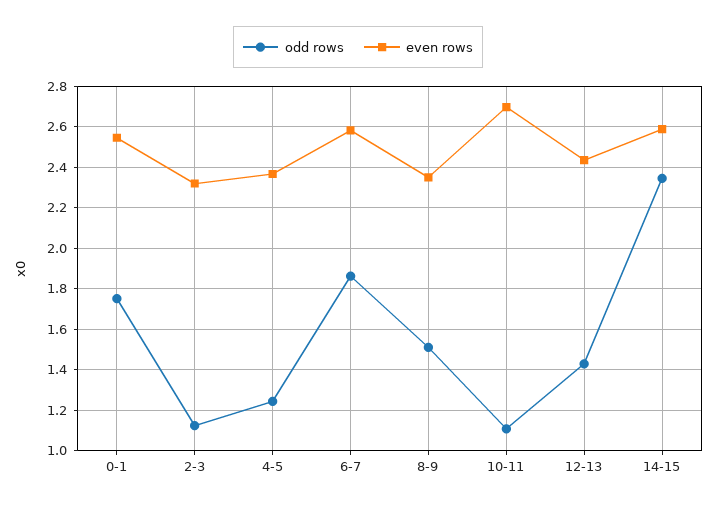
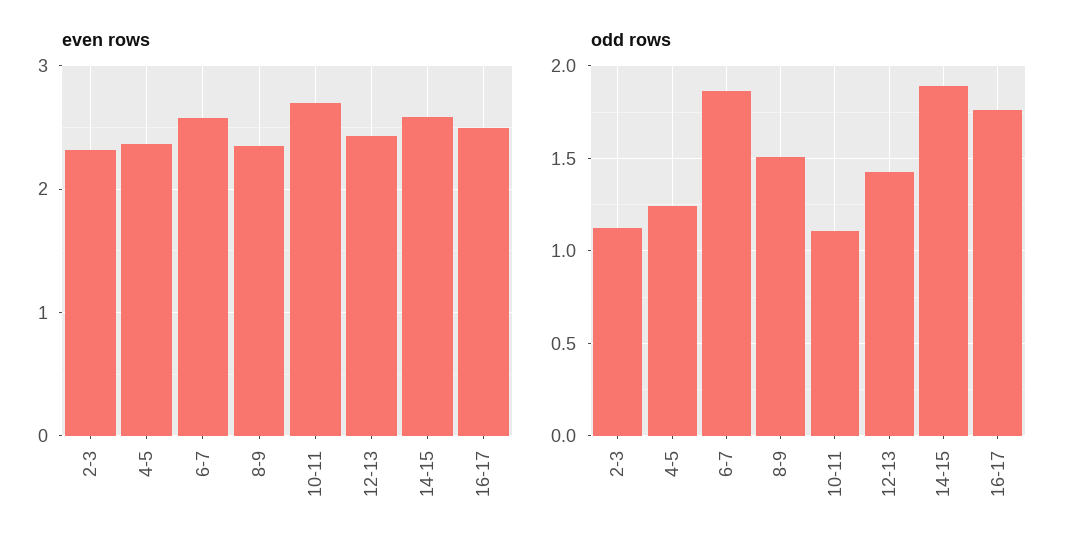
odd rows, 0-1: 1.75 -> none
even rows, 0-1: 2.55 -> none
odd rows, 14-15: 2.35 -> 1.9
even rows, 16-17: none -> 2.5
odd rows, 16-17: none -> 1.75

